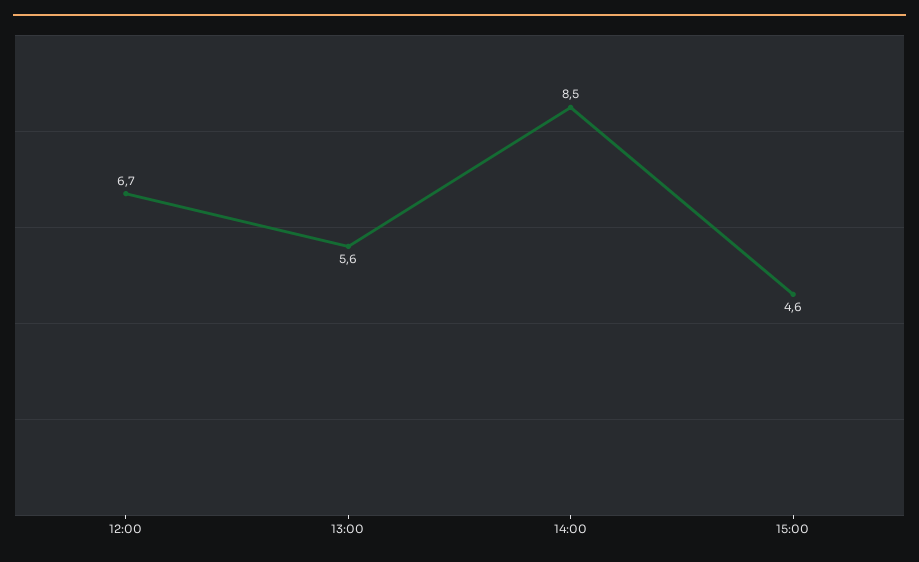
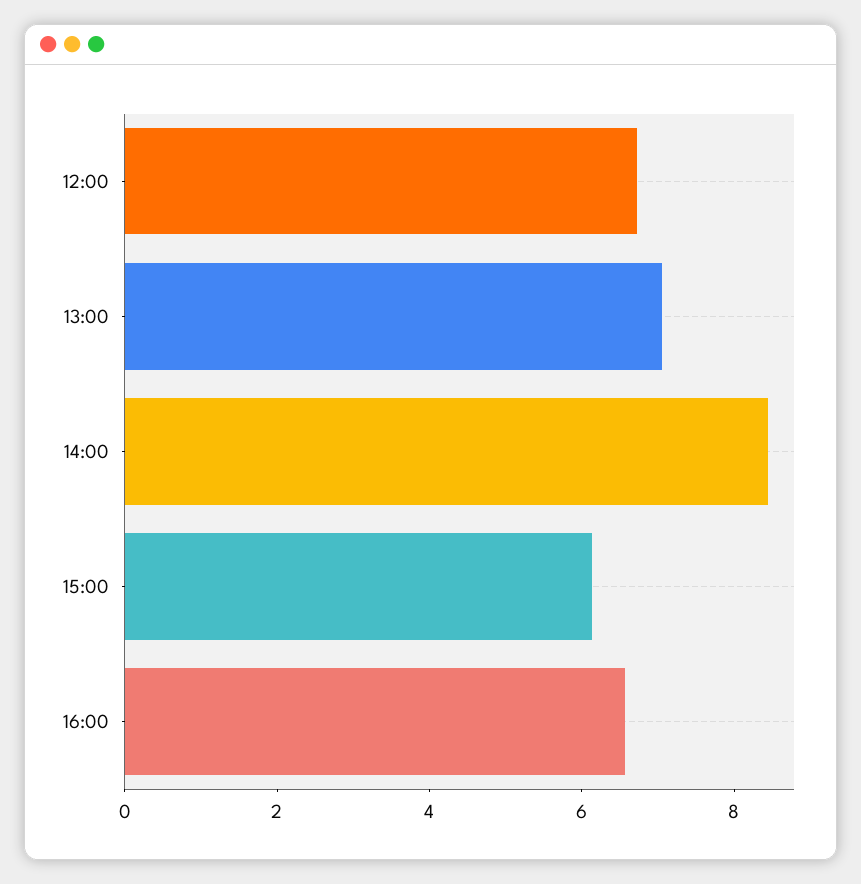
13:00: 5.6 -> 7
15:00: 4.6 -> 6
16:00: none -> 6.5

